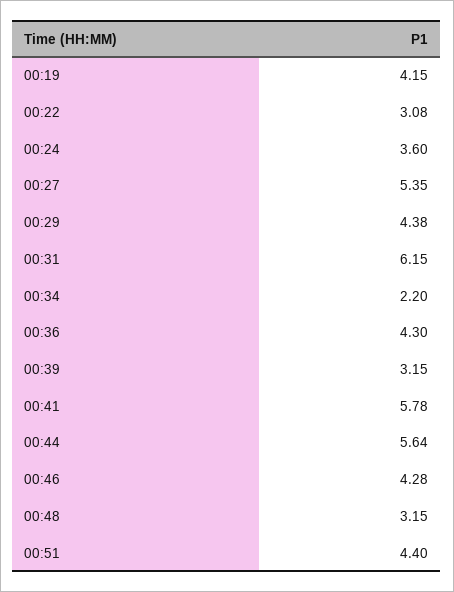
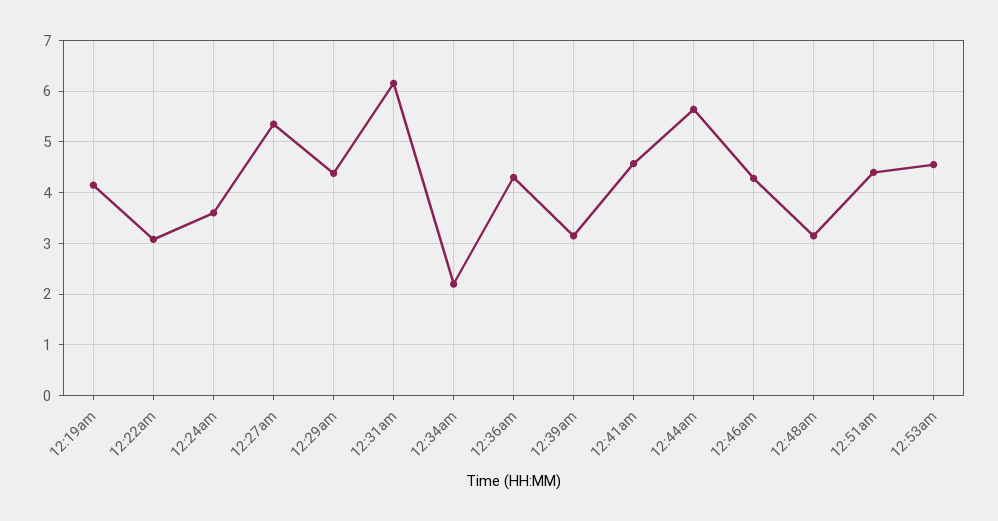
00:41: 5.78 -> 4.6
12:53am: none -> 4.6

